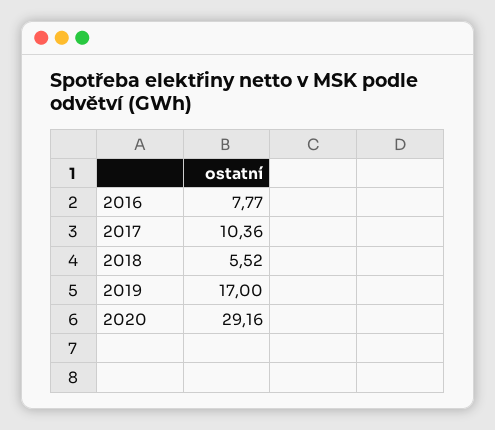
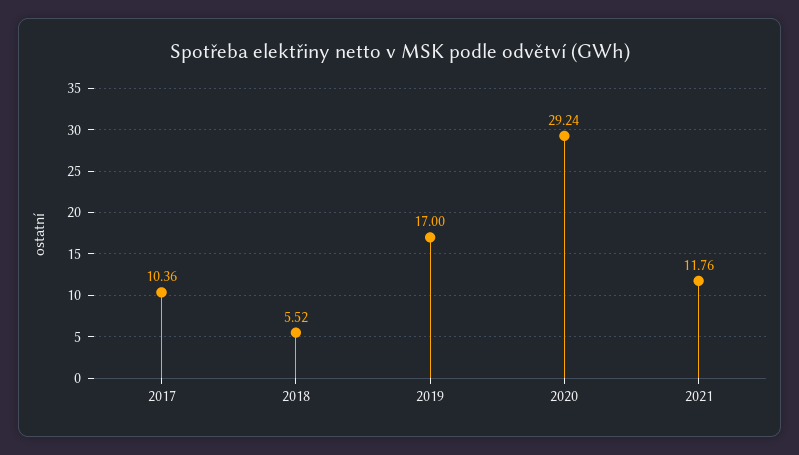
2016: 7.77 -> none
2020: 29.16 -> 29.24
2021: none -> 11.76

